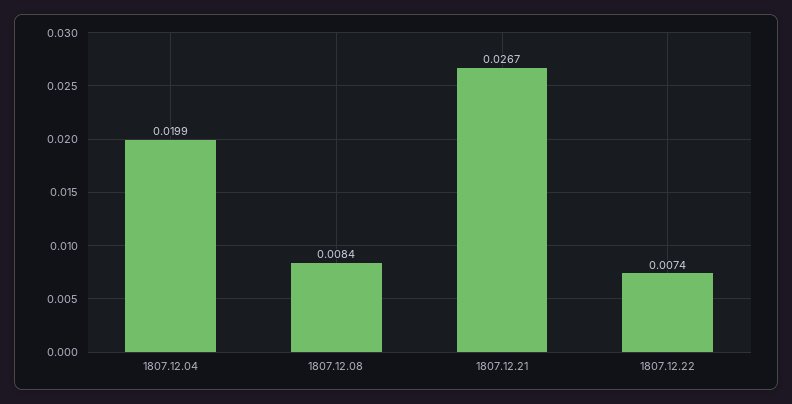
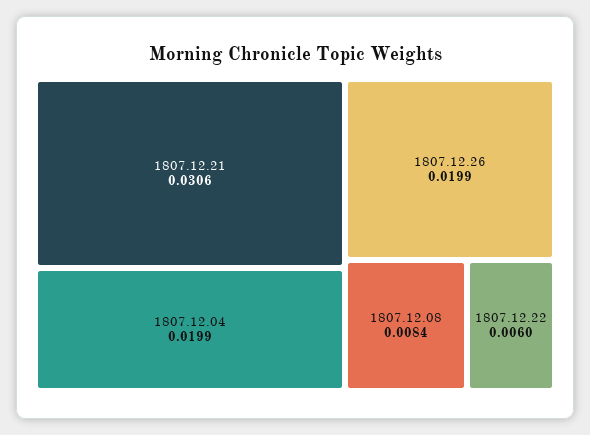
1807.12.21: 0.0267 -> 0.0306
1807.12.22: 0.0074 -> 0.006
1807.12.26: none -> 0.0199

